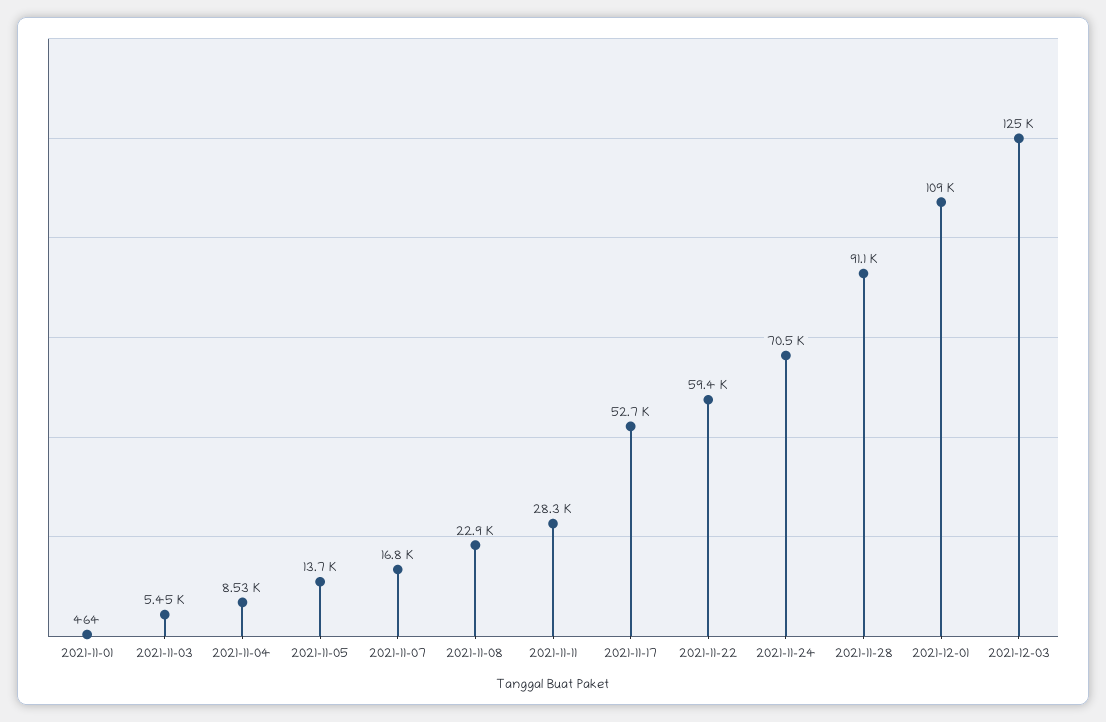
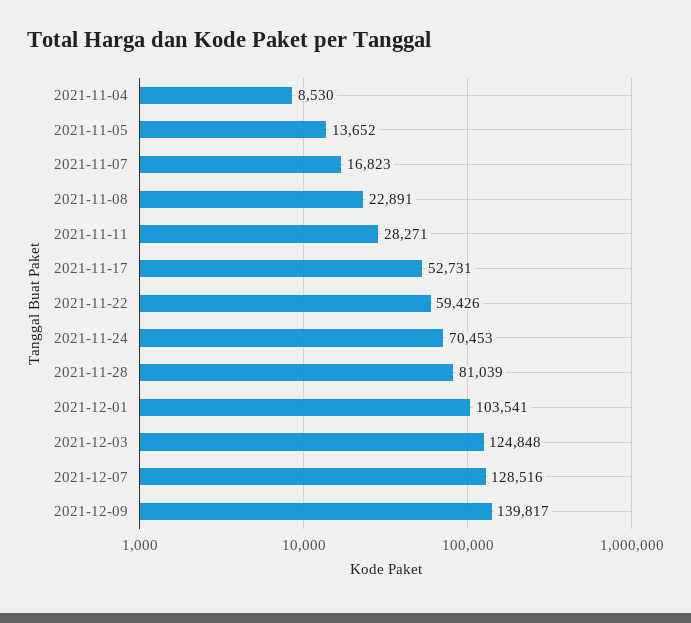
2021-11-01: 464 -> none
2021-11-03: 5450 -> none
2021-11-28: 91100 -> 81039
2021-12-01: 109000 -> 103541
2021-12-07: none -> 128516
2021-12-09: none -> 139817

